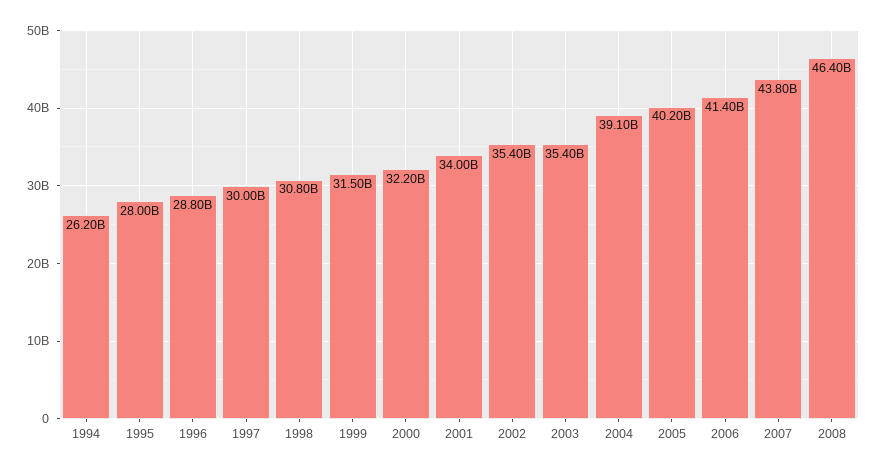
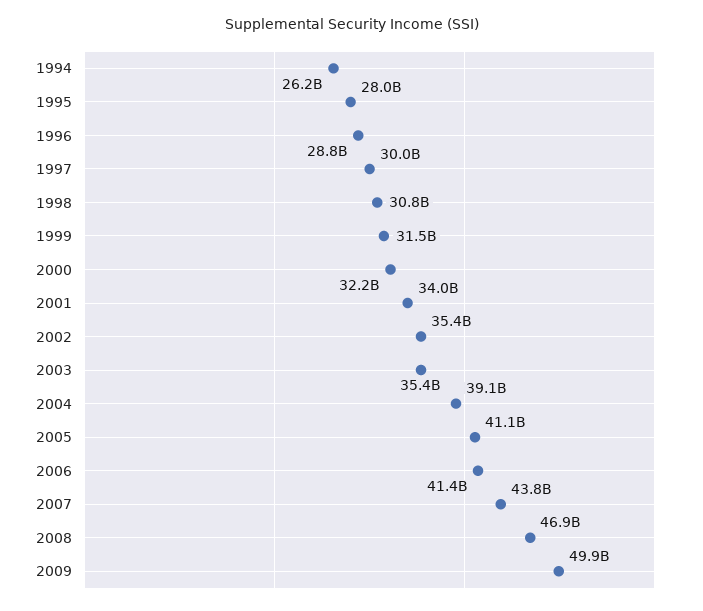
2005: 40200000000 -> 41100000000
2008: 46400000000 -> 46900000000
2009: none -> 49900000000

